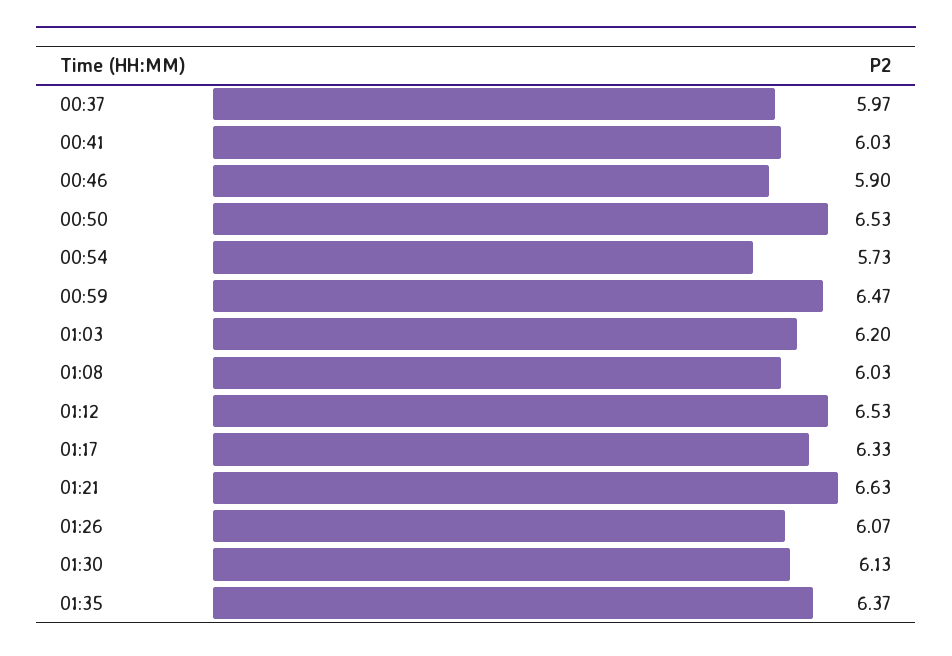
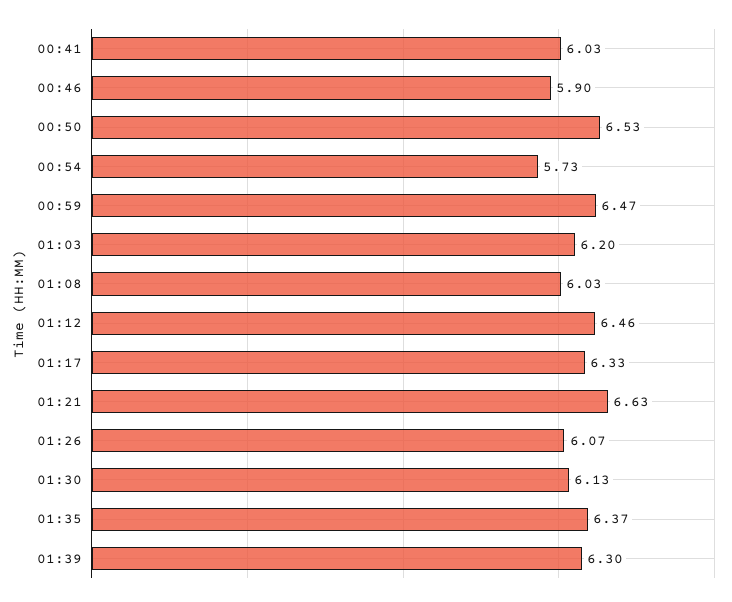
00:37: 5.97 -> none
01:12: 6.53 -> 6.46
01:39: none -> 6.3

